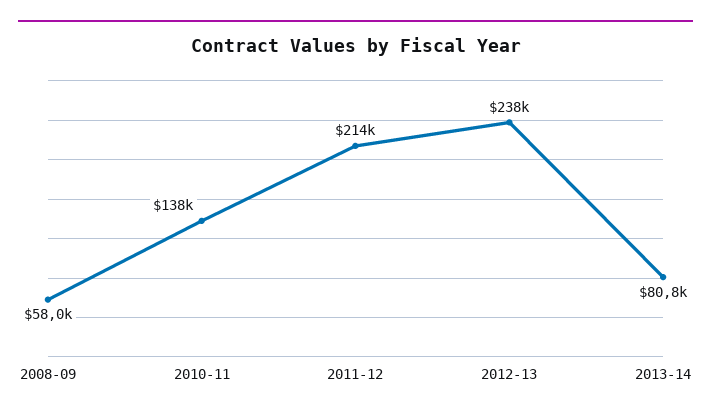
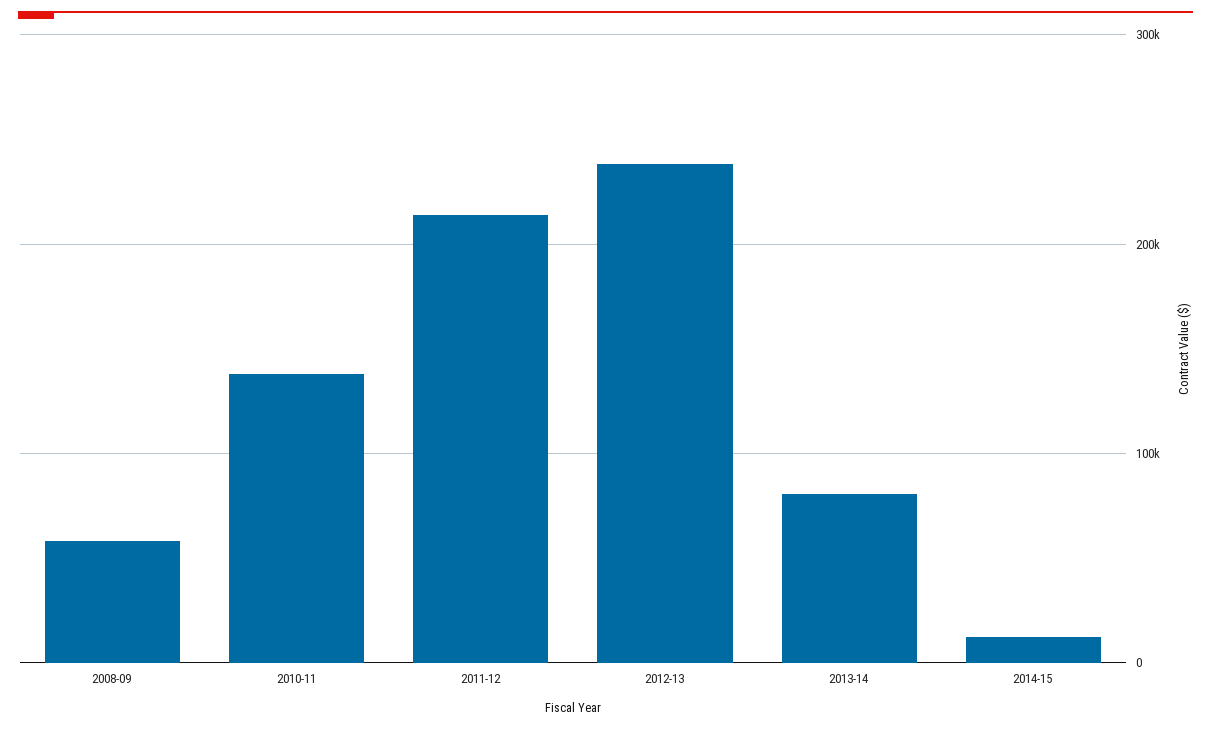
2014-15: none -> 10000

